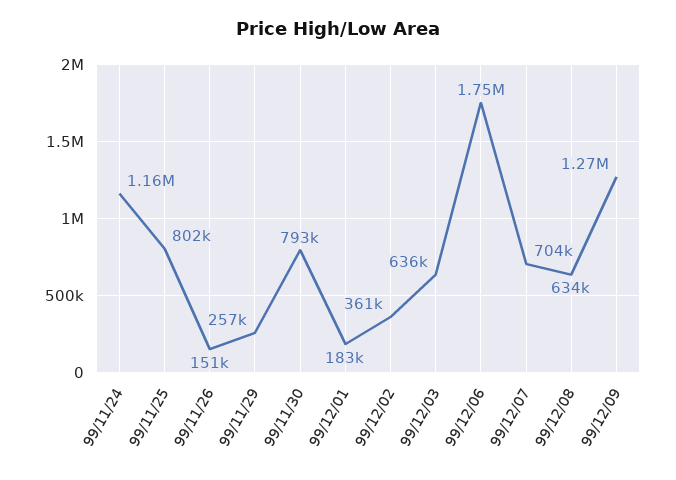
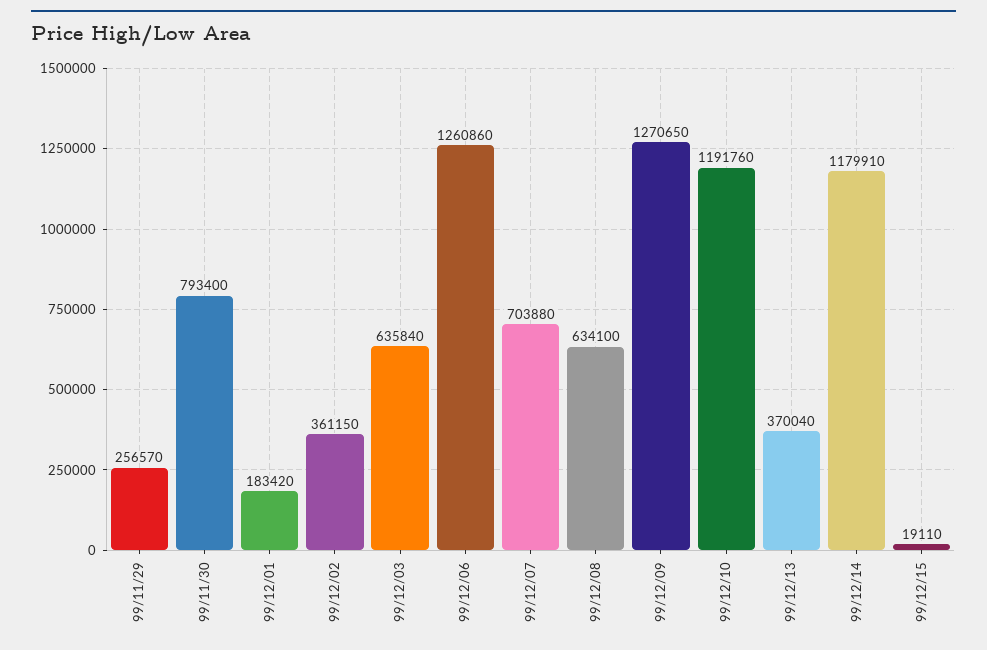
99/11/24: 1160000 -> none
99/11/25: 802000 -> none
99/11/26: 151000 -> none
99/12/06: 1750000 -> 1260860
99/12/10: none -> 1191760
99/12/13: none -> 370040
99/12/14: none -> 1179910
99/12/15: none -> 19110

